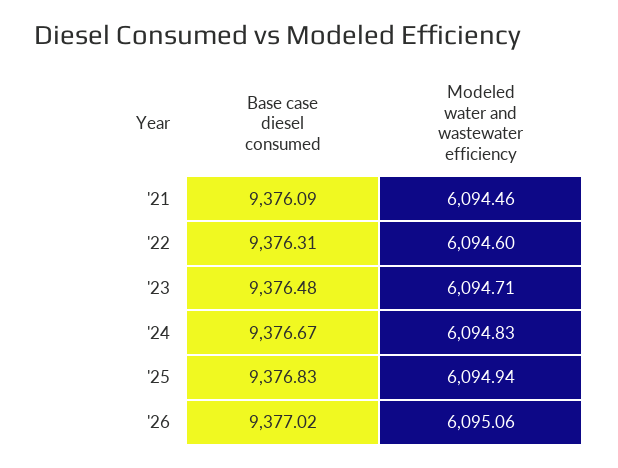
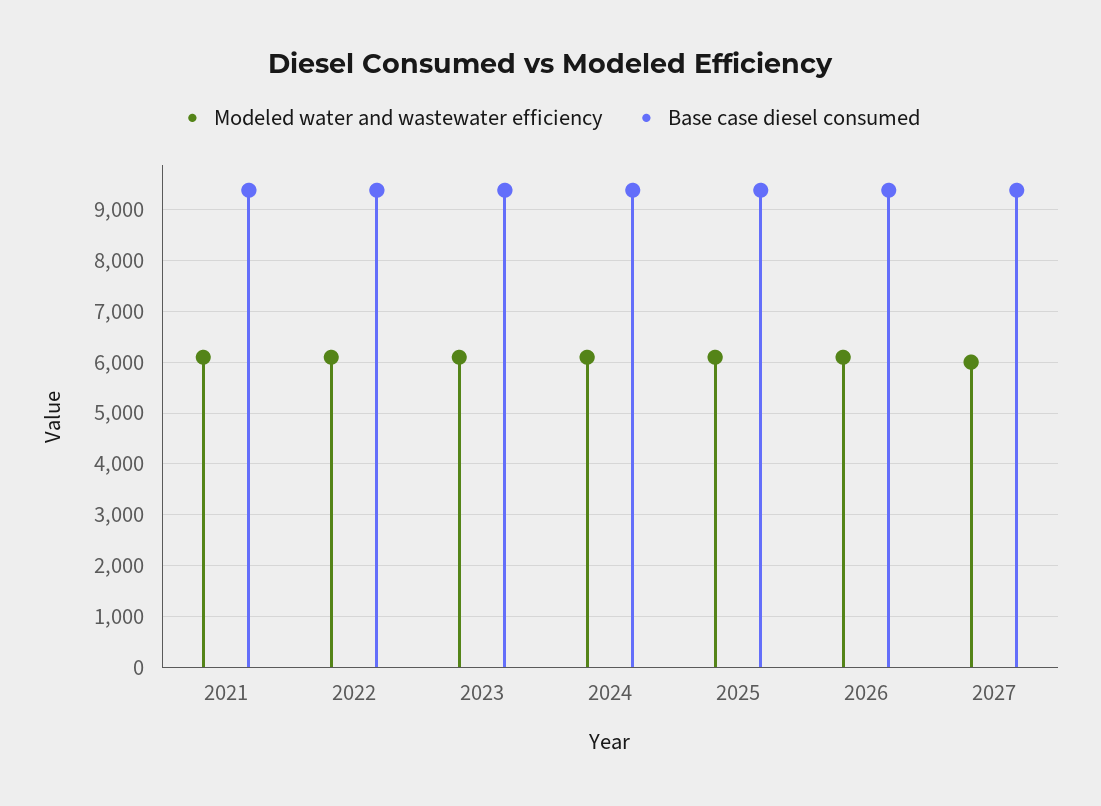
Modeled water and wastewater efficiency, 2027: none -> 6000
Base case diesel consumed, 2027: none -> 9400

